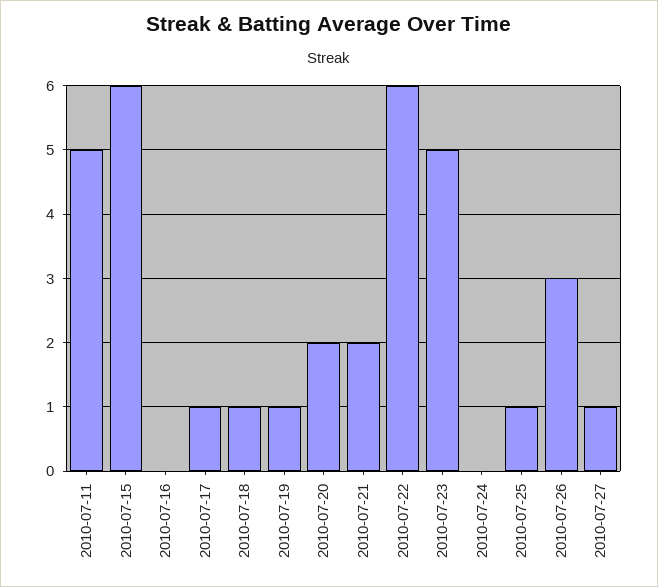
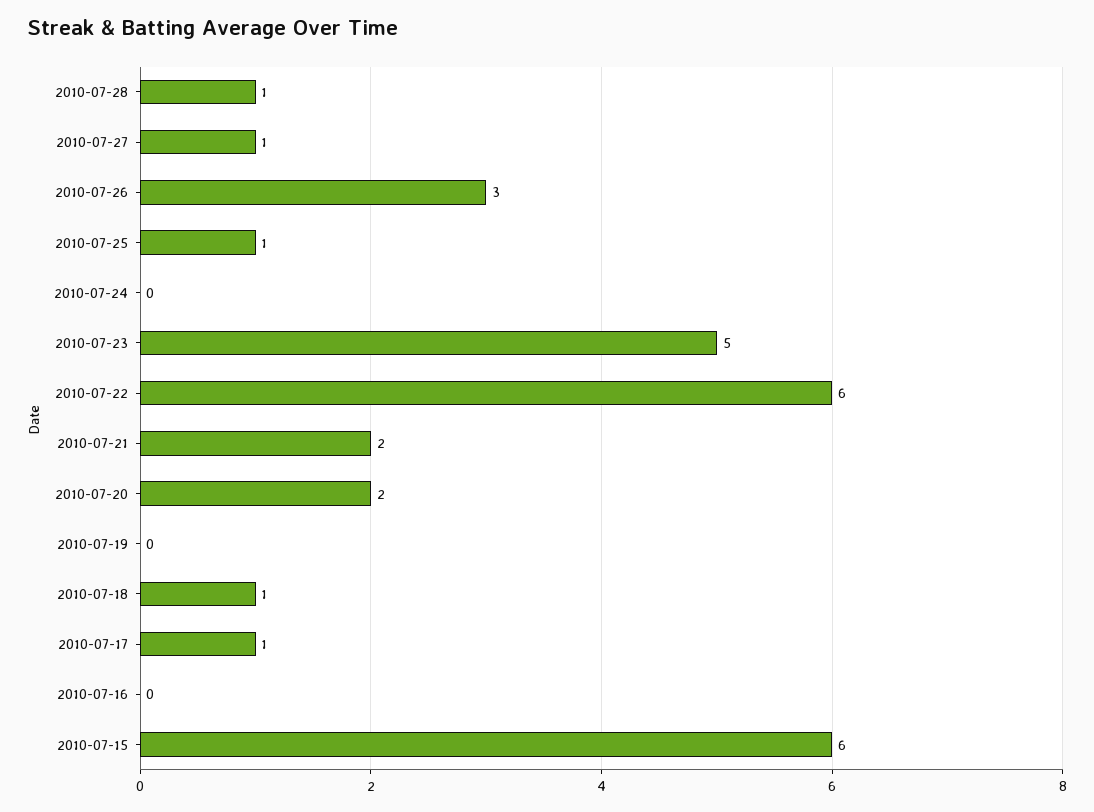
2010-07-11: 5 -> none
2010-07-19: 1 -> 0
2010-07-28: none -> 1

